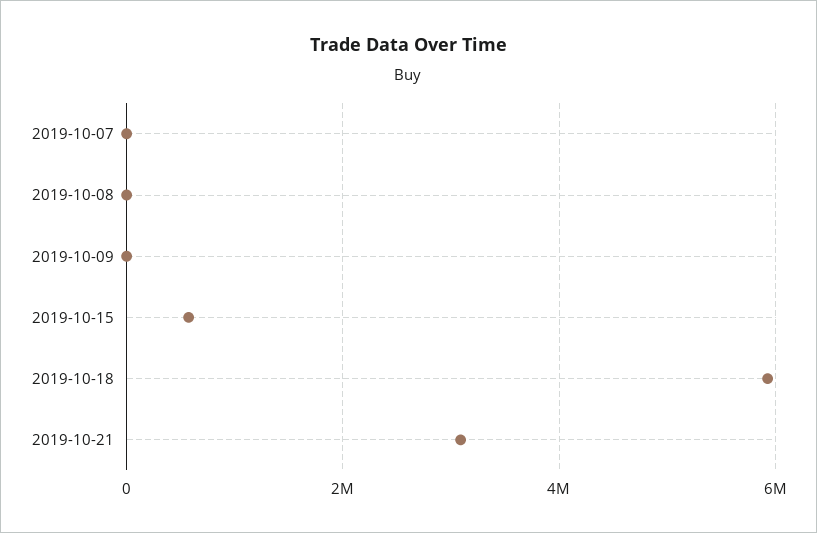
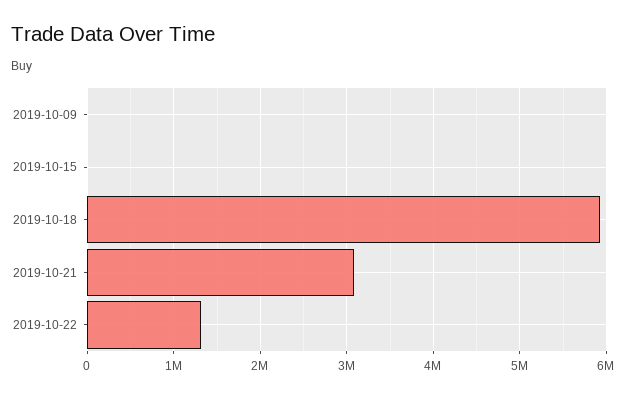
2019-10-07: 0 -> none
2019-10-08: 0 -> none
2019-10-15: 600000 -> 0
2019-10-22: none -> 1300000

